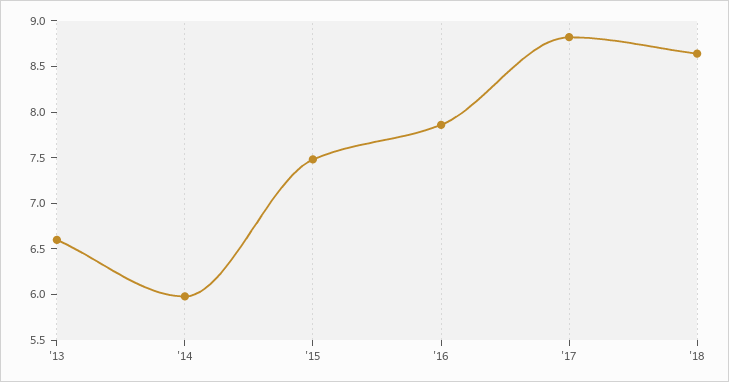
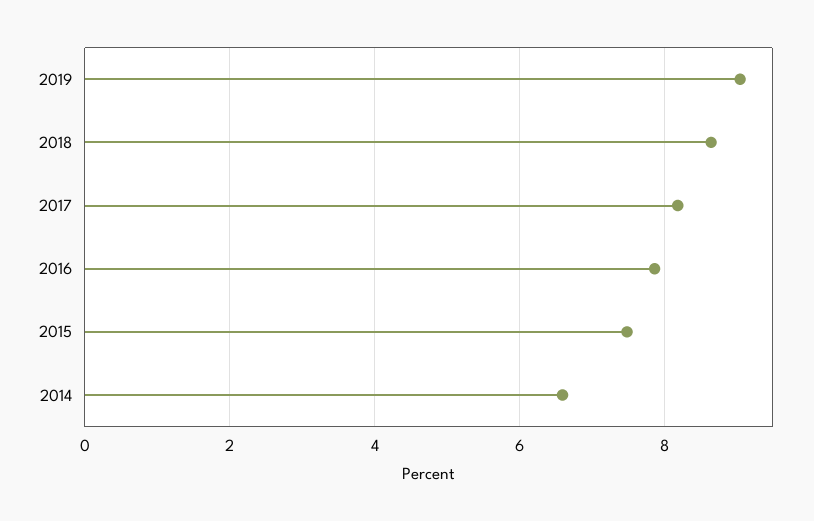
'13: 6.6 -> none
'14: 6 -> 6.6
'17: 8.8 -> 8.2
2019: none -> 9

